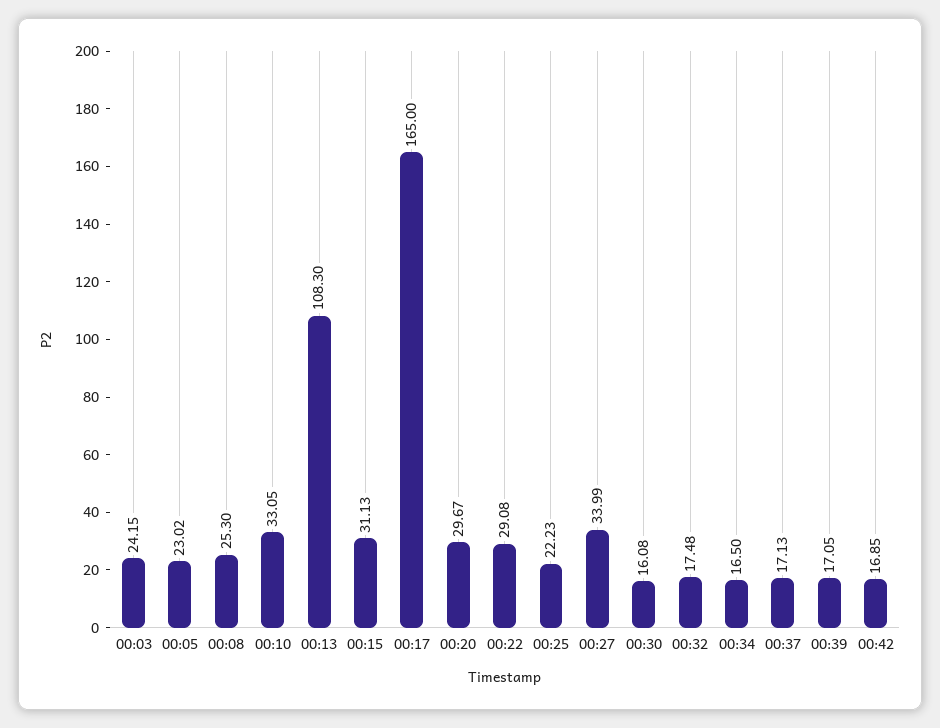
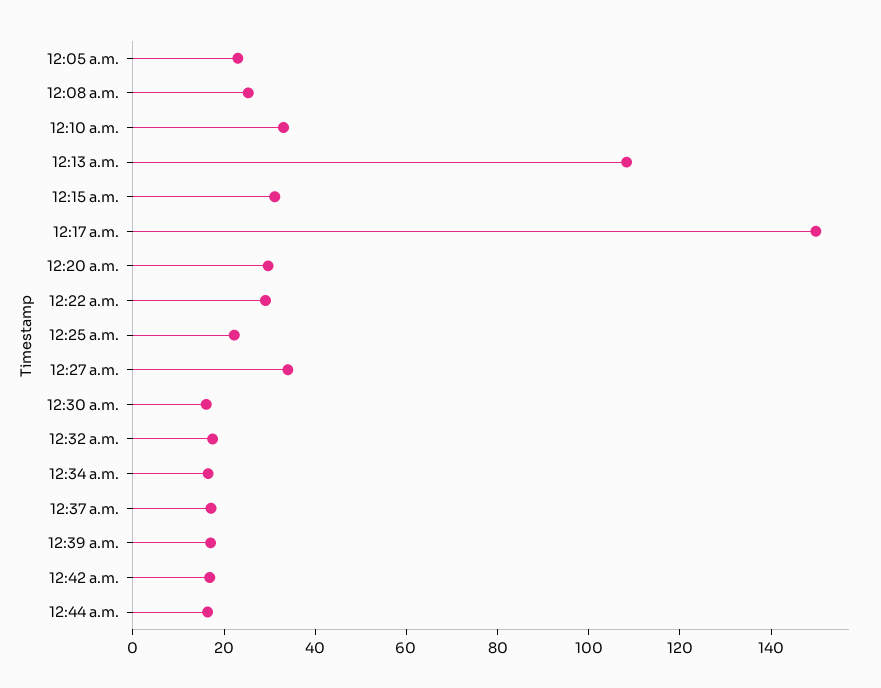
00:03: 24.15 -> none
00:17: 165 -> 150
12:44 a.m.: none -> 15

